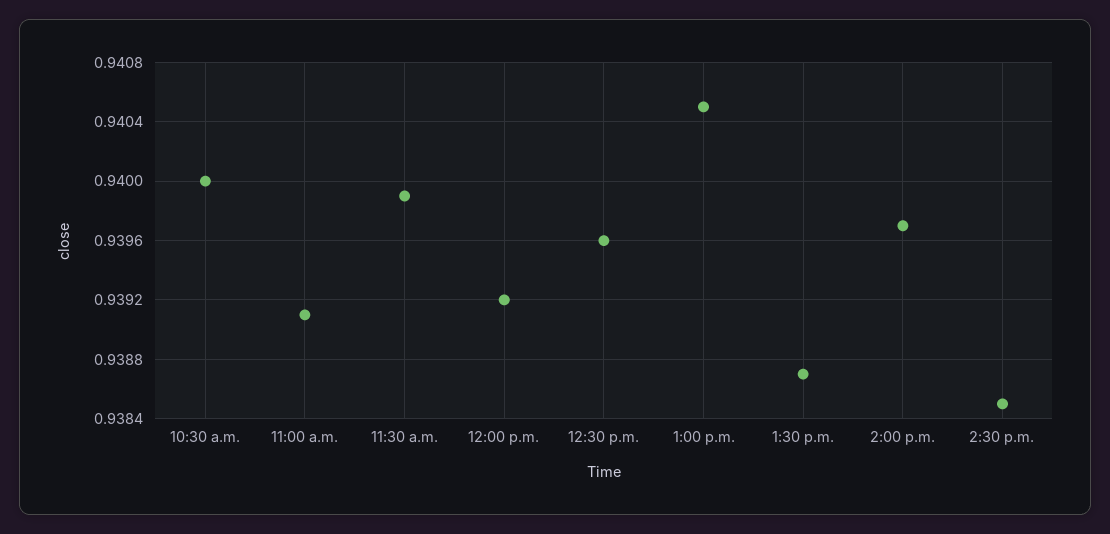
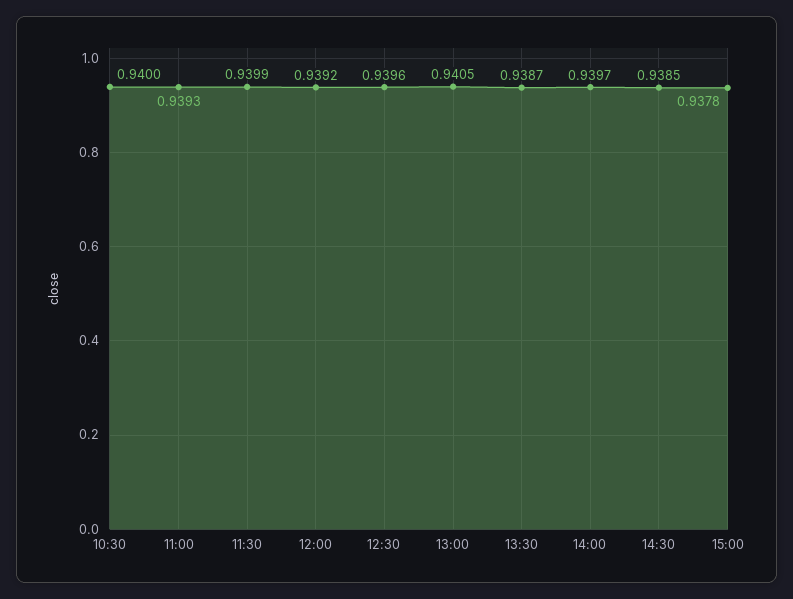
11:00 a.m.: 0.9391 -> 0.9393
15:00: none -> 0.9378

